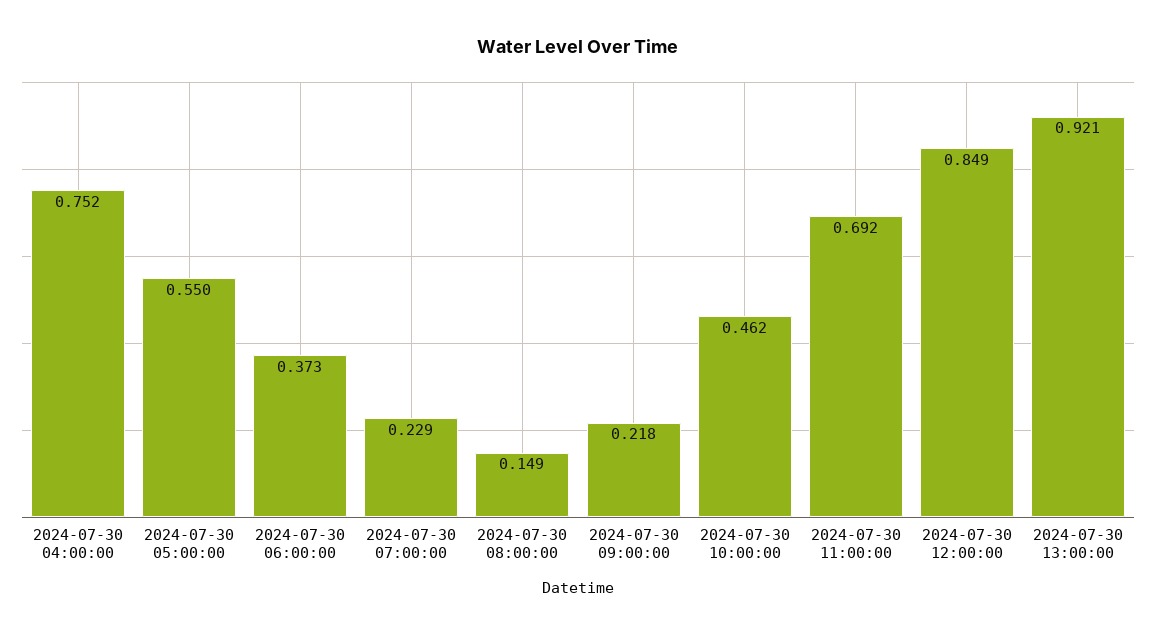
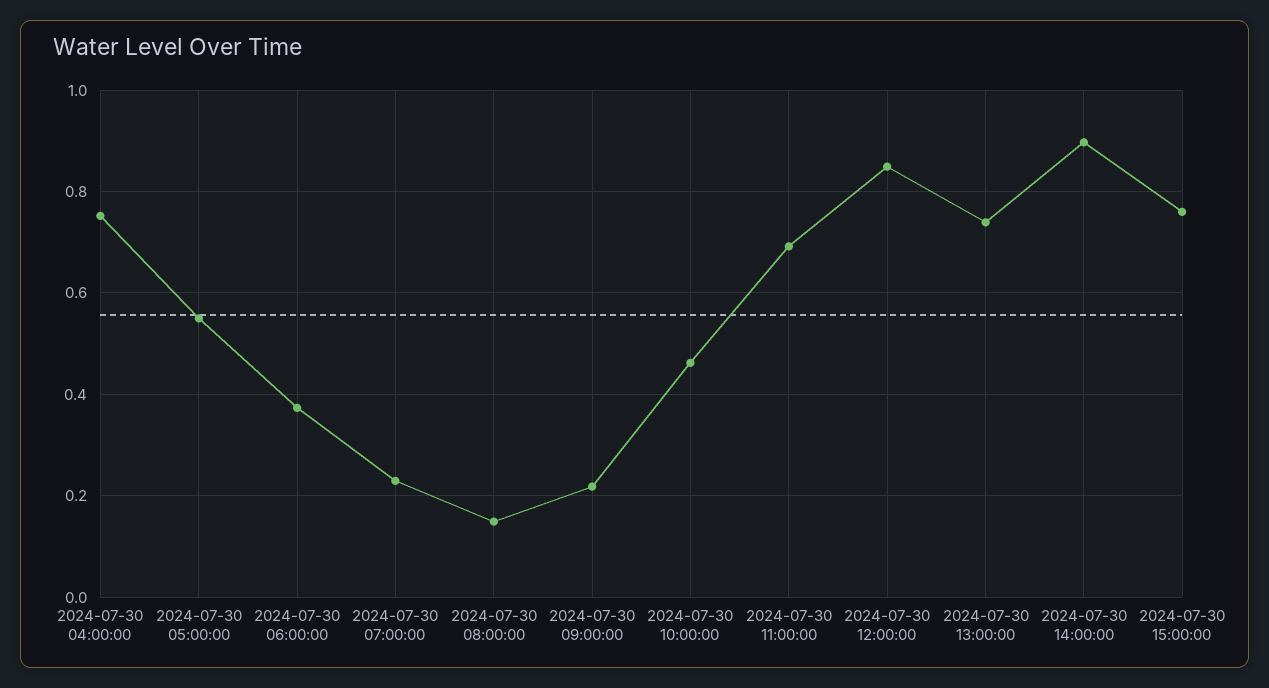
2024-07-30 13:00:00: 0.921 -> 0.74
2024-07-30 14:00:00: none -> 0.9
2024-07-30 15:00:00: none -> 0.76

